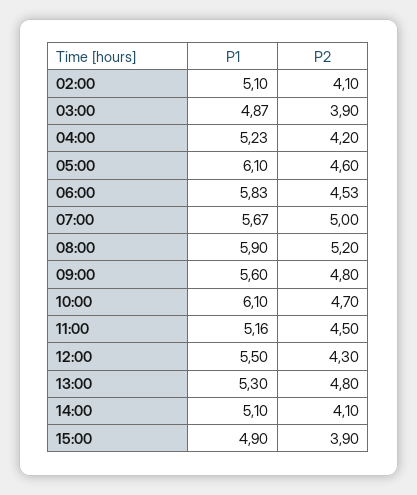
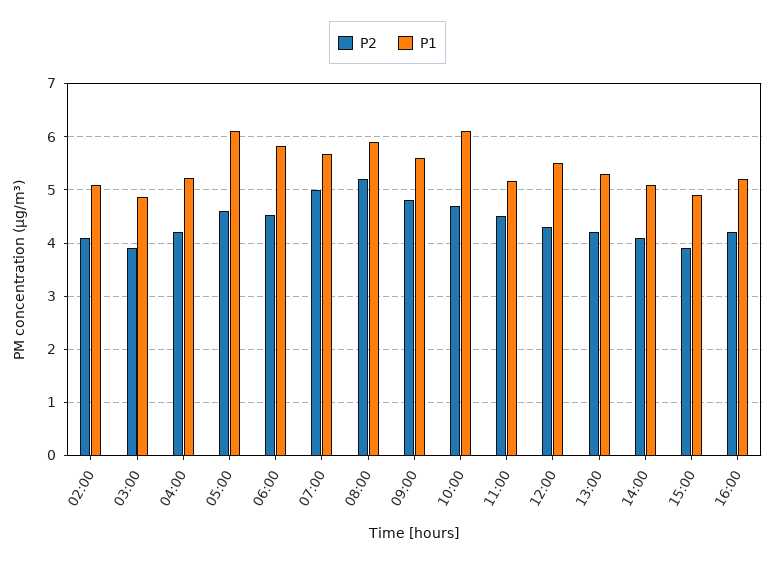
P2, 13:00: 4.8 -> 4.2
P2, 16:00: none -> 4.2
P1, 16:00: none -> 5.2

